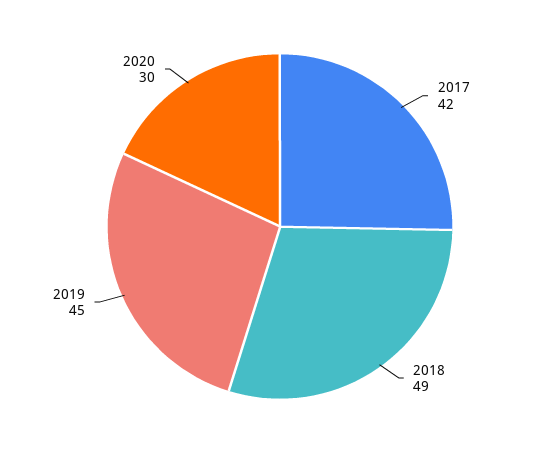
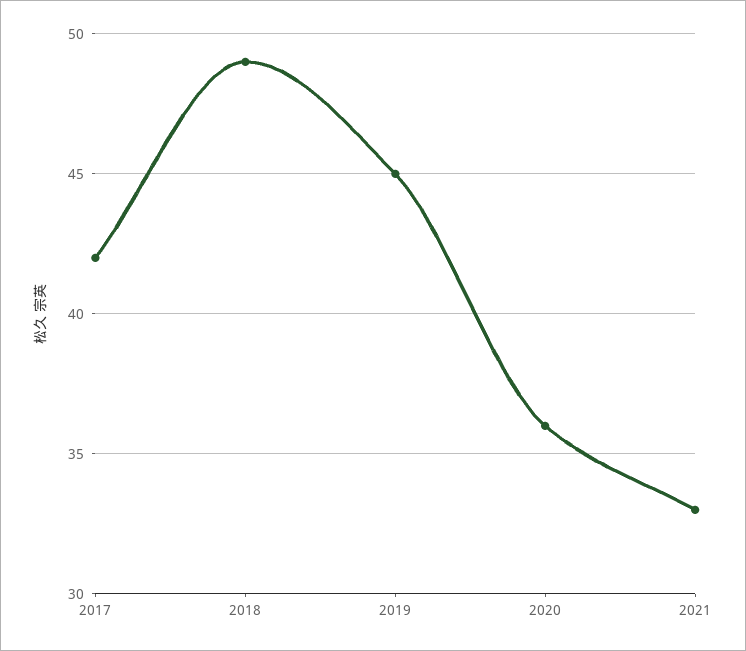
2020: 30 -> 36
2021: none -> 33

